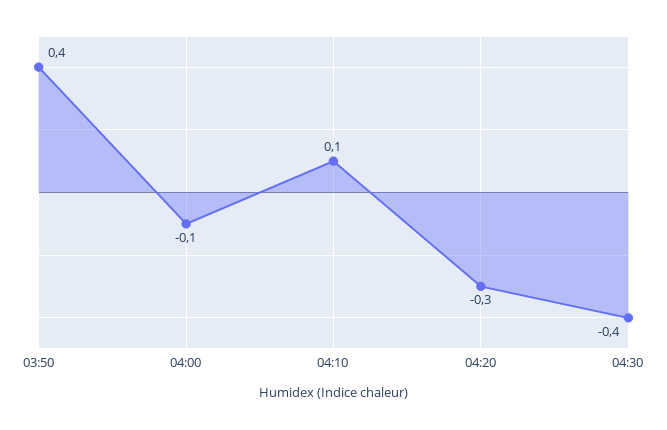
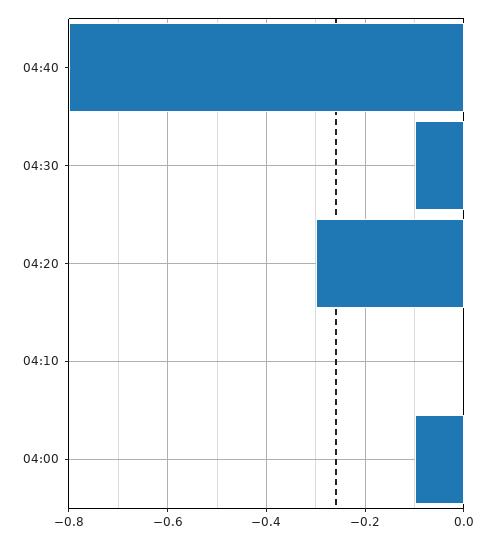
03:50: 0.4 -> none
04:10: 0.1 -> 0
04:30: -0.4 -> -0.1
04:40: none -> -0.8

